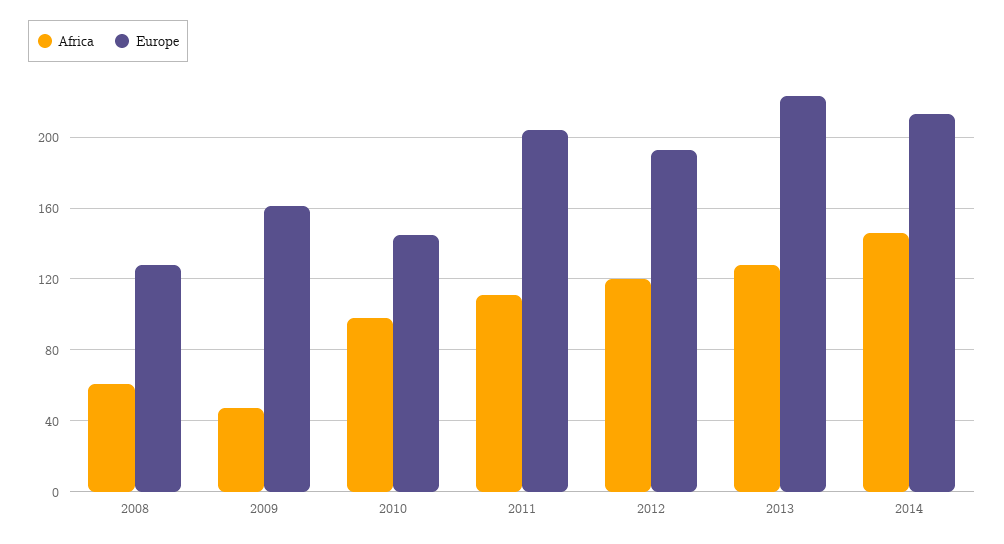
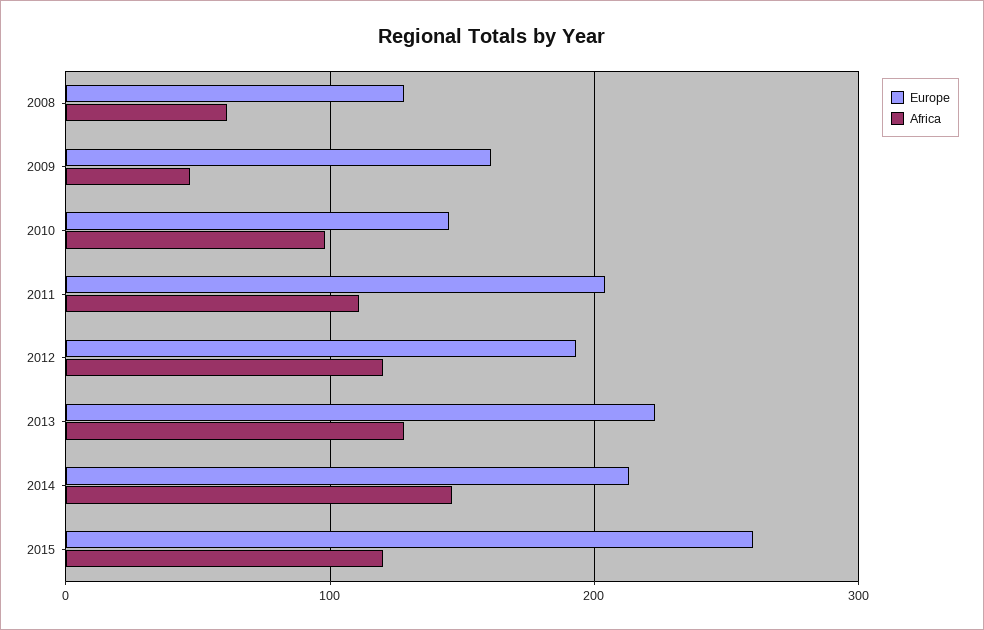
Europe, 2015: none -> 260
Africa, 2015: none -> 120

